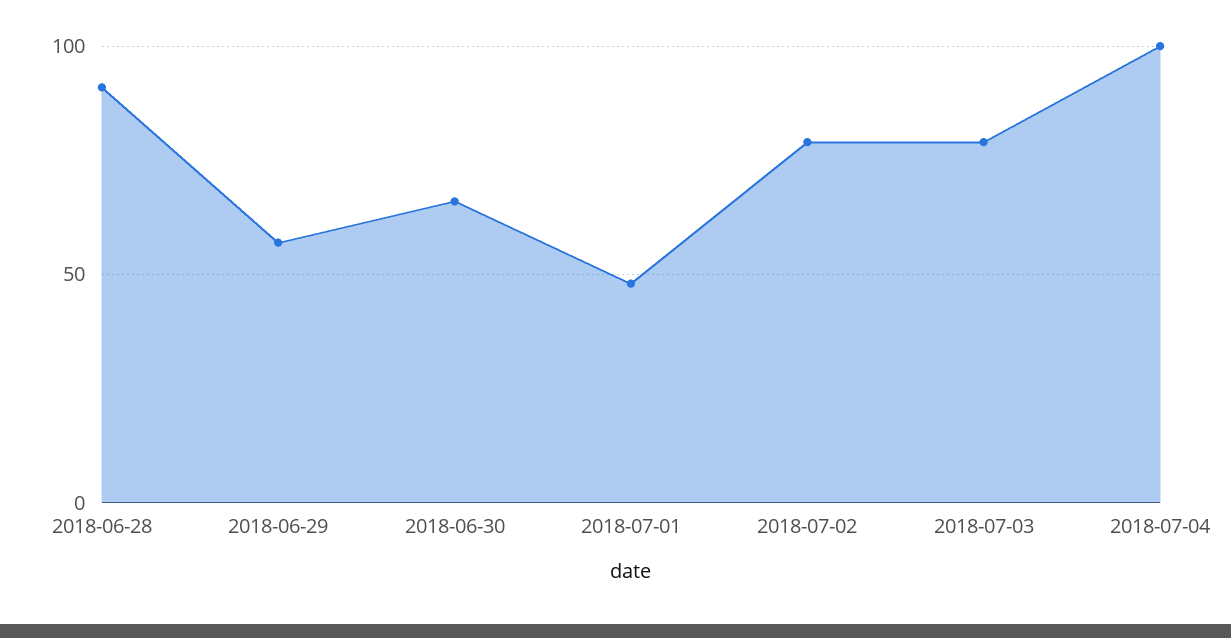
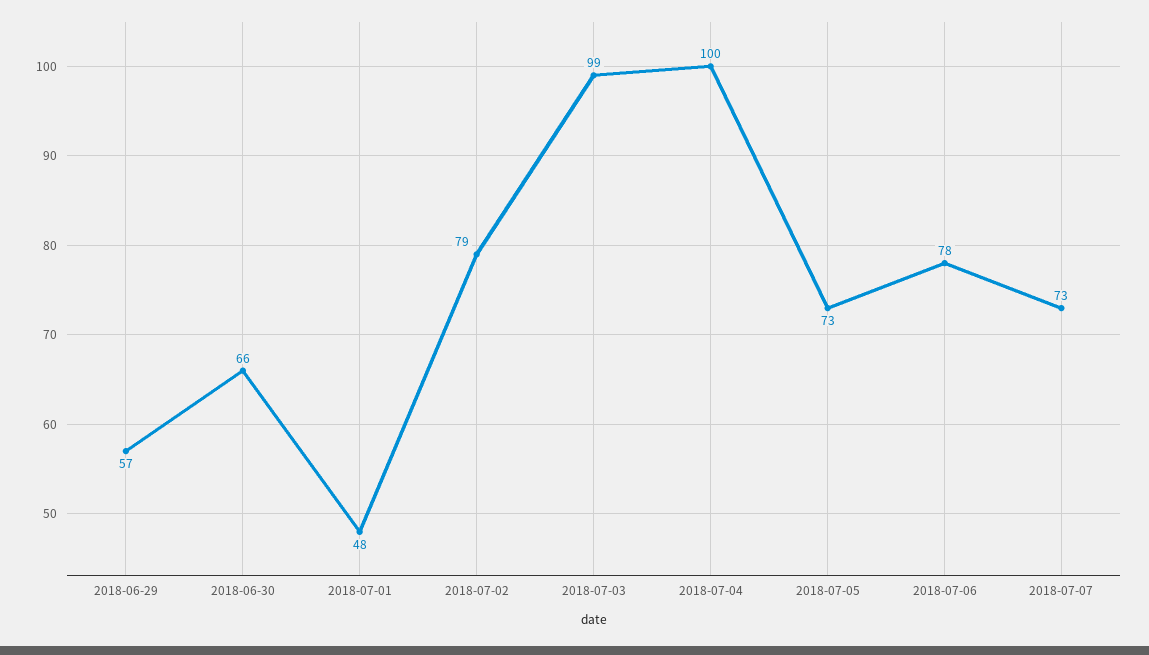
2018-06-28: 90 -> none
2018-07-03: 80 -> 99
2018-07-05: none -> 73
2018-07-06: none -> 78
2018-07-07: none -> 73

